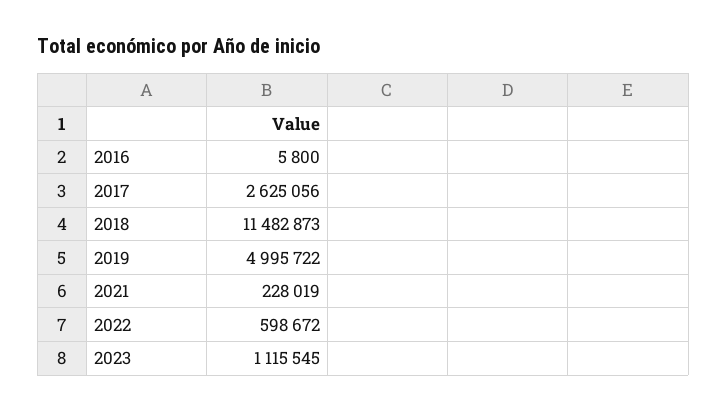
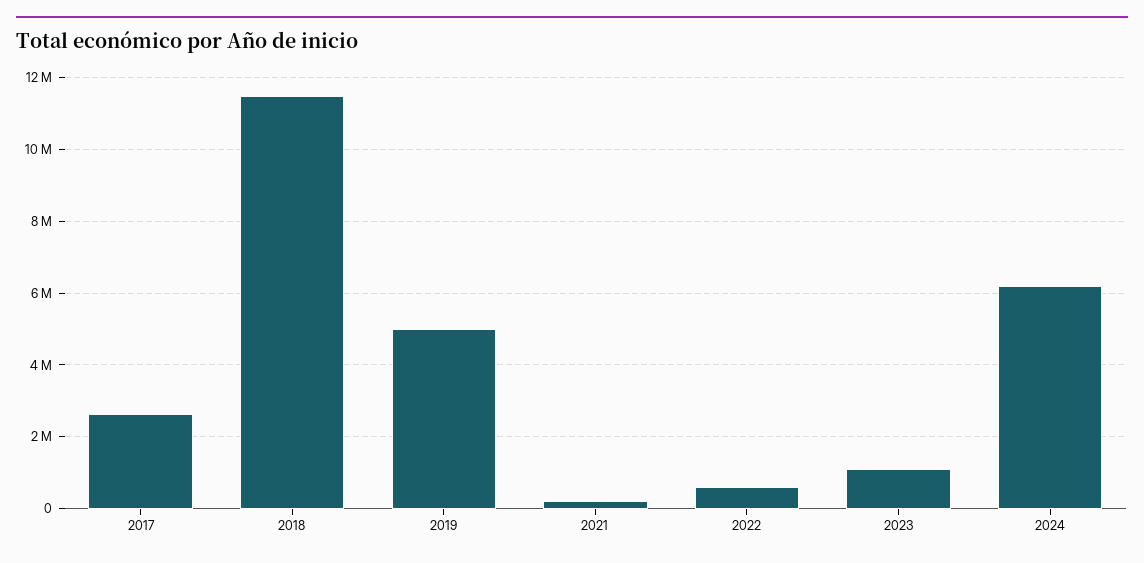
2016: 5800 -> none
2024: none -> 6200000

